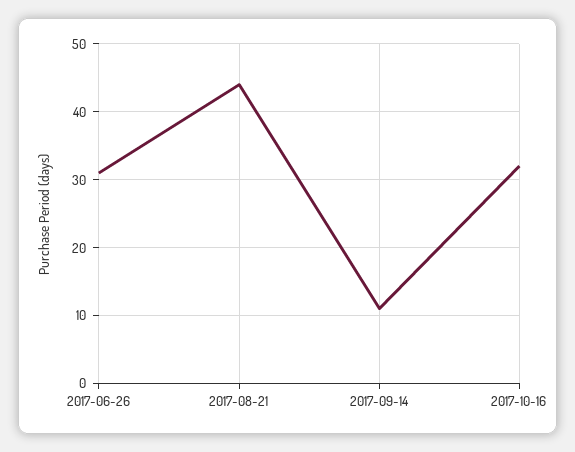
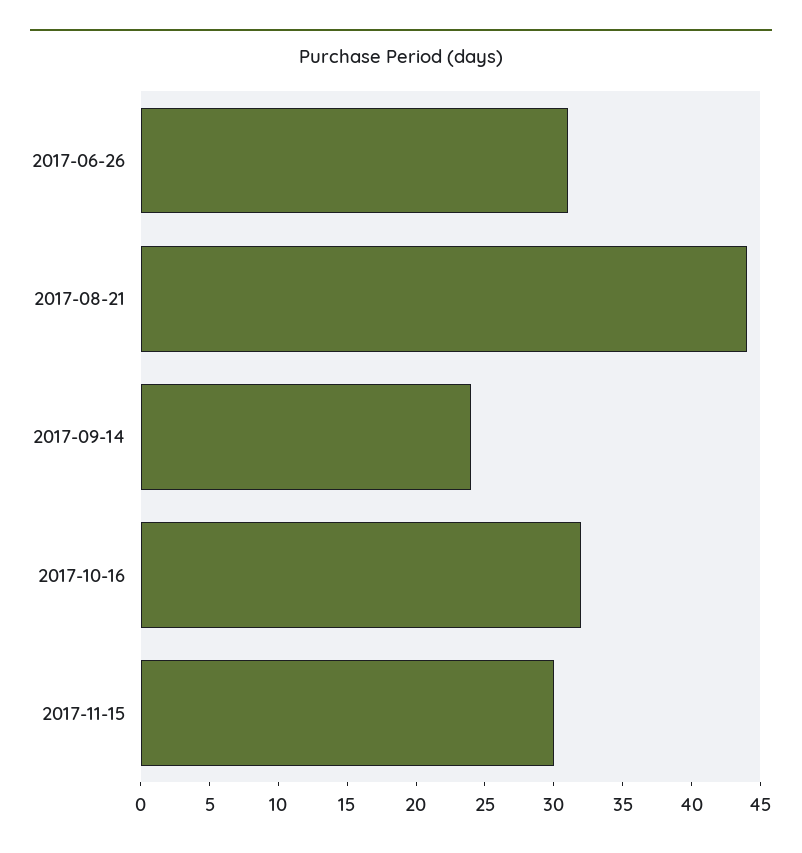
2017-09-14: 11 -> 24
2017-11-15: none -> 30

